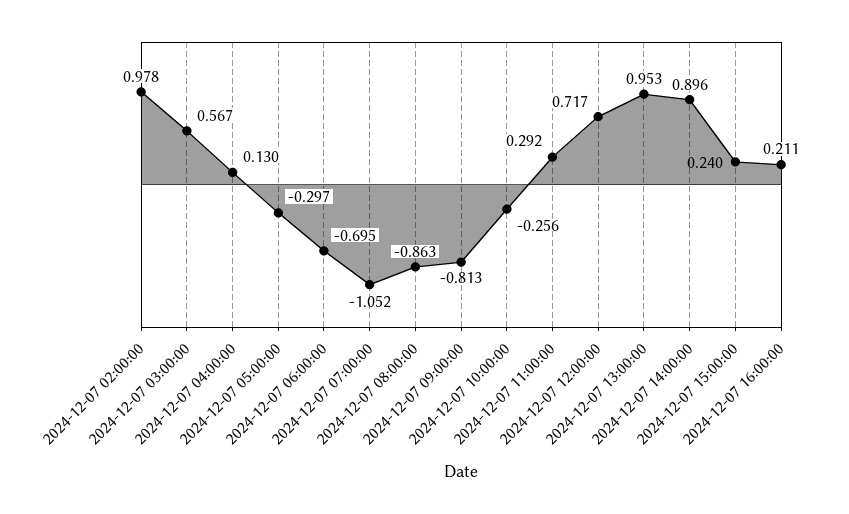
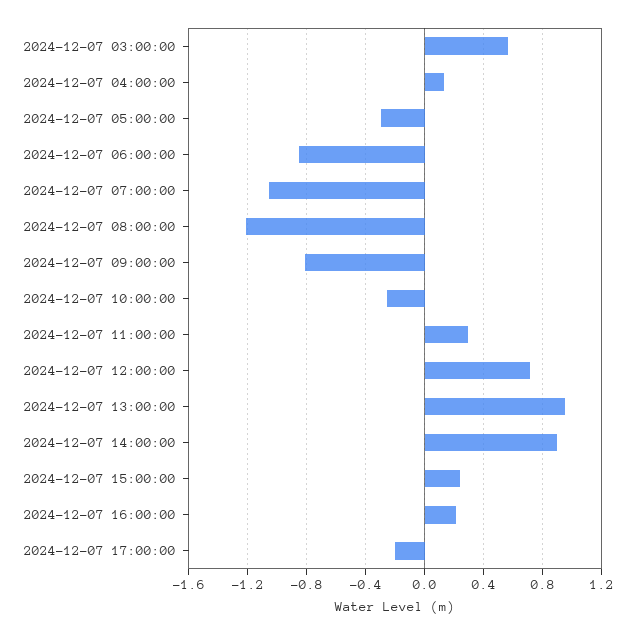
2024-12-07 02:00:00: 0.978 -> none
2024-12-07 06:00:00: -0.695 -> -0.85
2024-12-07 08:00:00: -0.863 -> -1.2
2024-12-07 17:00:00: none -> -0.2

